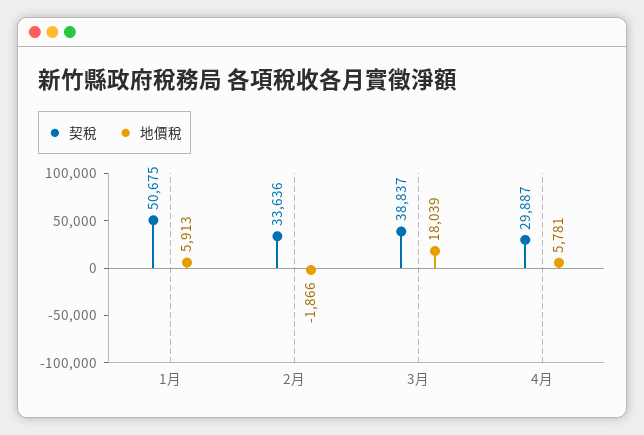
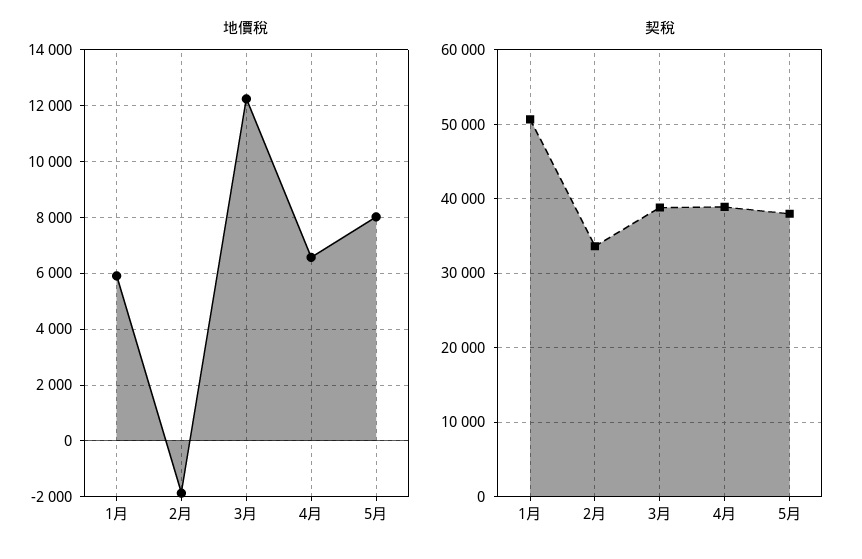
地價稅, 3月: 18039 -> 12250
契稅, 4月: 29887 -> 39000
地價稅, 4月: 5781 -> 6500
地價稅, 5月: none -> 8000
契稅, 5月: none -> 38000

